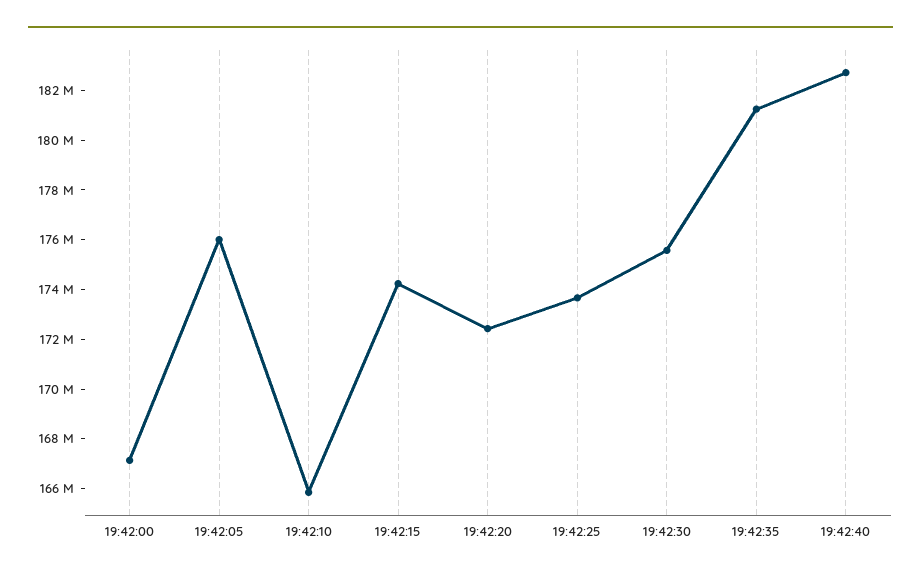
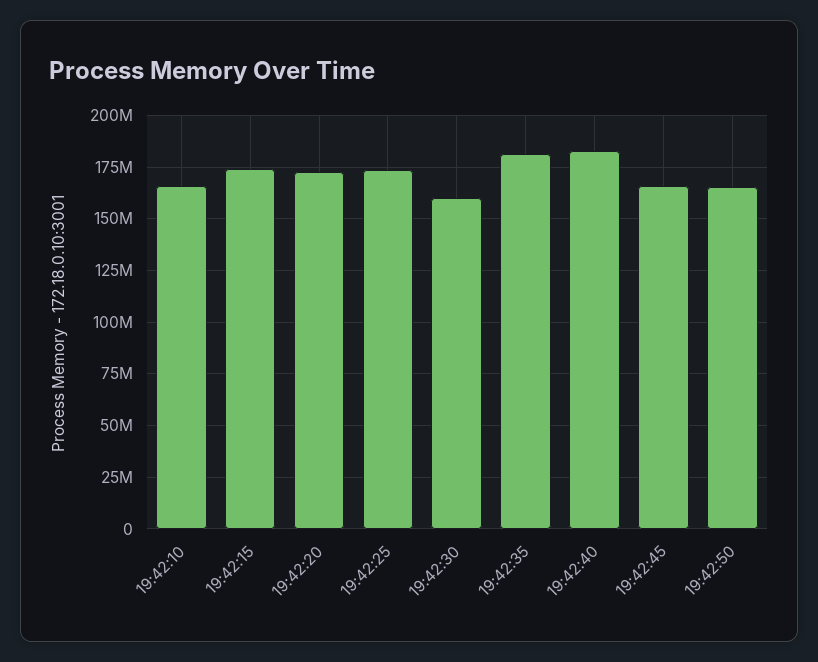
19:42:00: 167000000 -> none
19:42:05: 176000000 -> none
19:42:30: 175500000 -> 160000000
19:42:45: none -> 165000000
19:42:50: none -> 165000000

